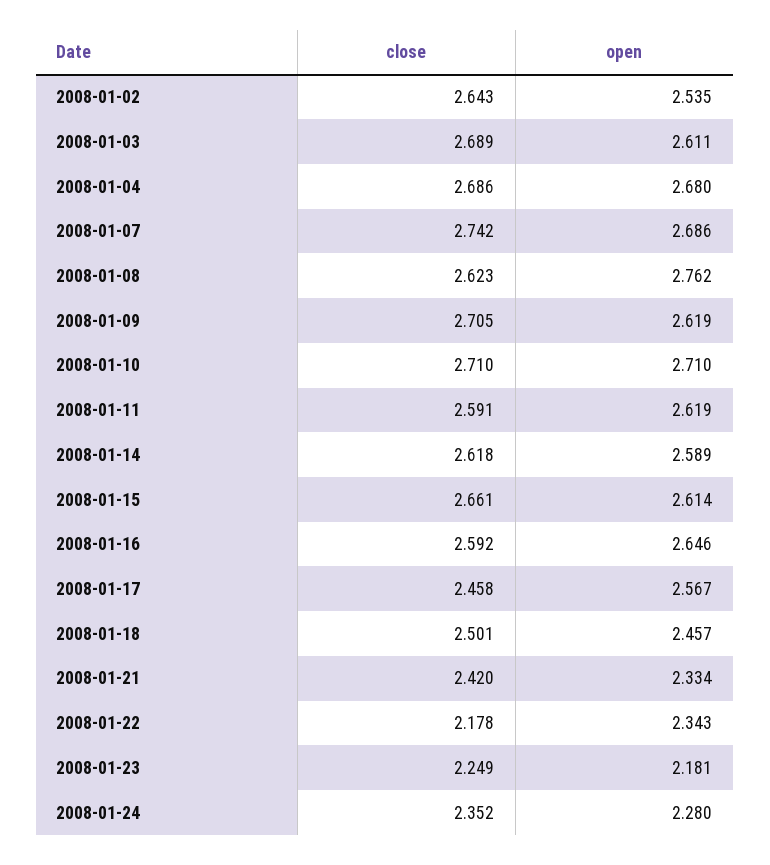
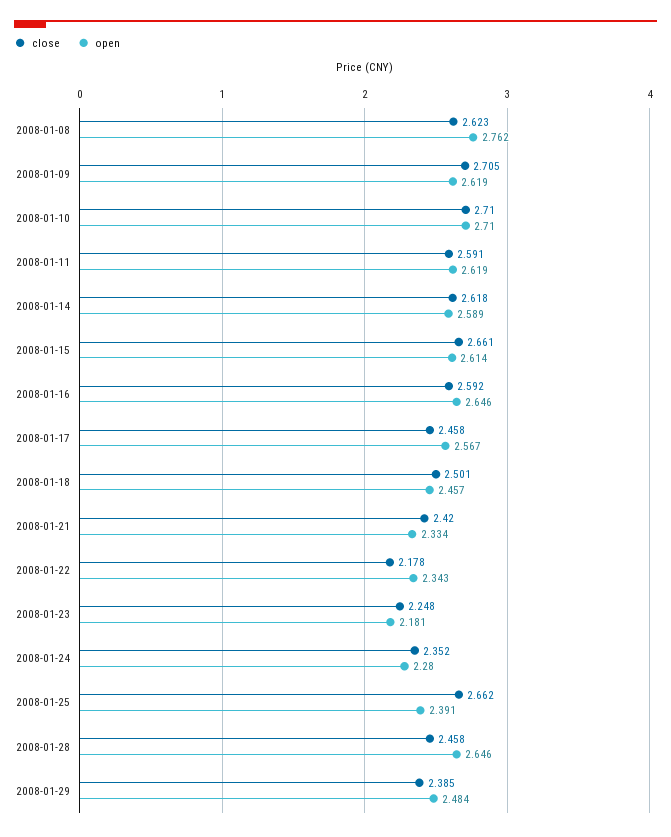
close, 2008-01-02: 2.643 -> none
open, 2008-01-02: 2.535 -> none
close, 2008-01-03: 2.689 -> none
open, 2008-01-03: 2.611 -> none
close, 2008-01-04: 2.686 -> none
open, 2008-01-04: 2.68 -> none
close, 2008-01-07: 2.742 -> none
open, 2008-01-07: 2.686 -> none
close, 2008-01-23: 2.249 -> 2.248
close, 2008-01-25: none -> 2.662
open, 2008-01-25: none -> 2.391
close, 2008-01-28: none -> 2.458
open, 2008-01-28: none -> 2.646
close, 2008-01-29: none -> 2.385
open, 2008-01-29: none -> 2.484

